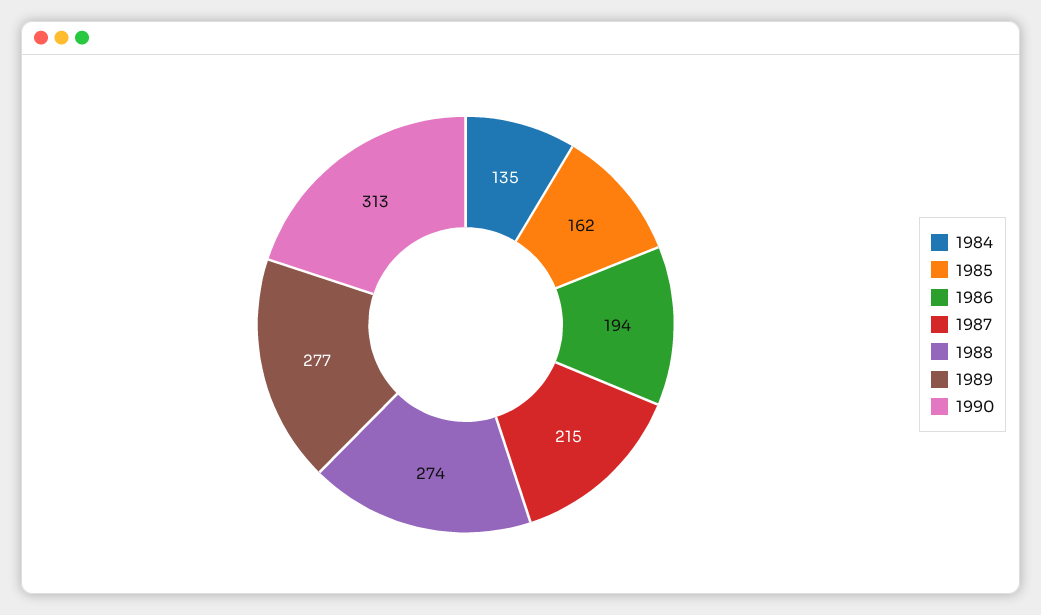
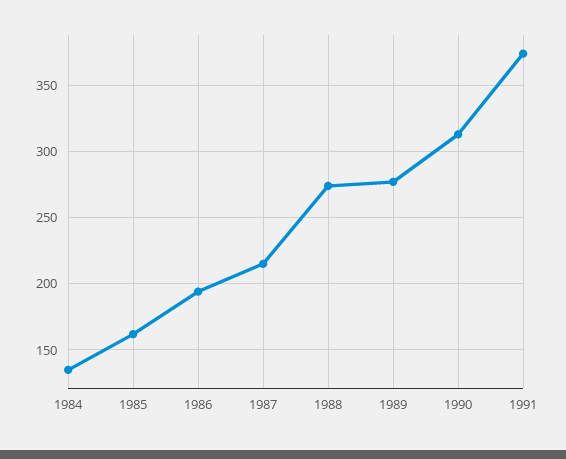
1991: none -> 375

